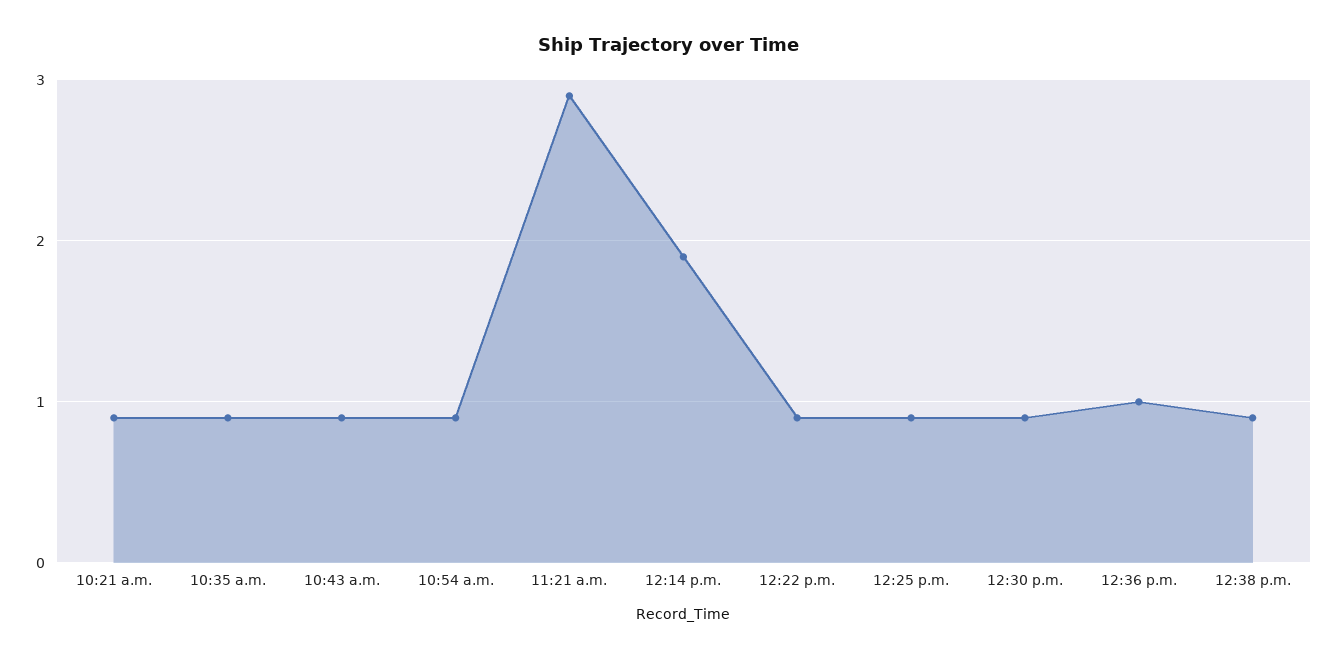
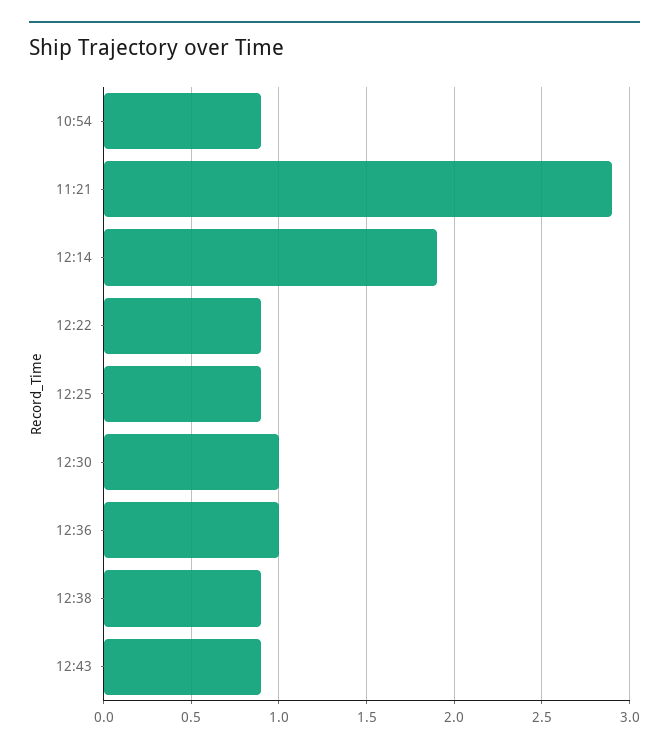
10:21 a.m.: 0.9 -> none
10:35 a.m.: 0.9 -> none
10:43 a.m.: 0.9 -> none
12:30 p.m.: 0.9 -> 1
12:43: none -> 0.9

